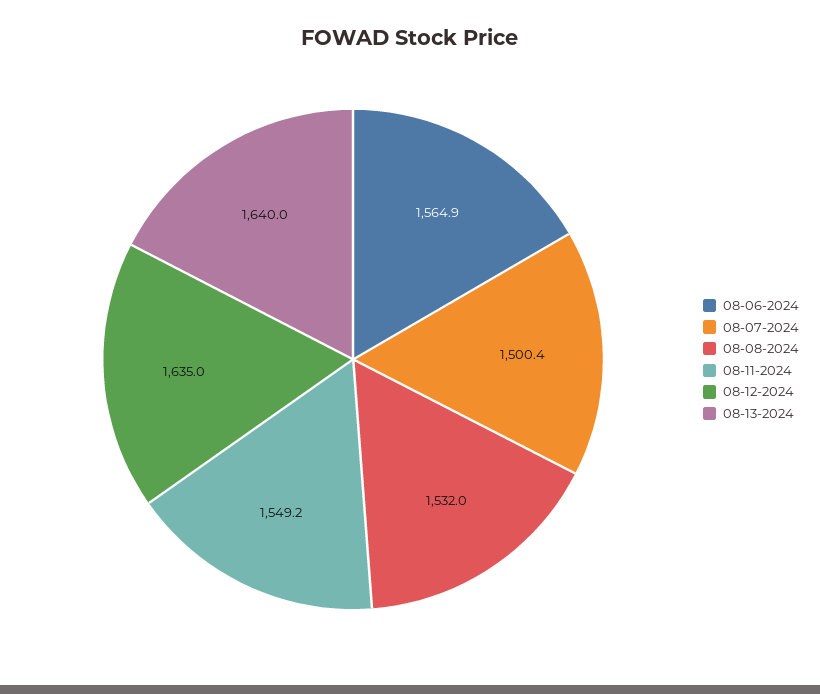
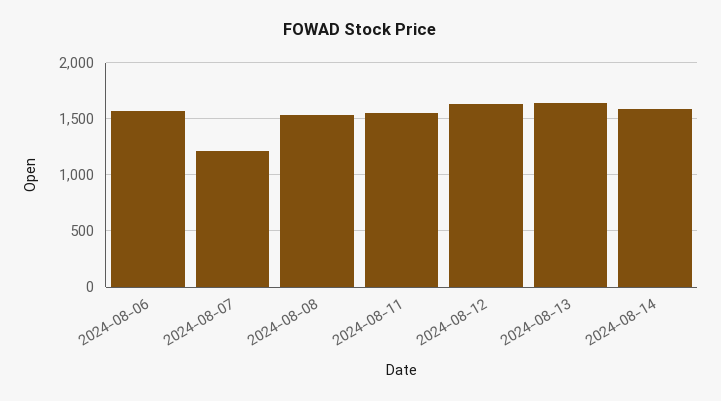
08-07-2024: 1500.4 -> 1200
2024-08-14: none -> 1600

